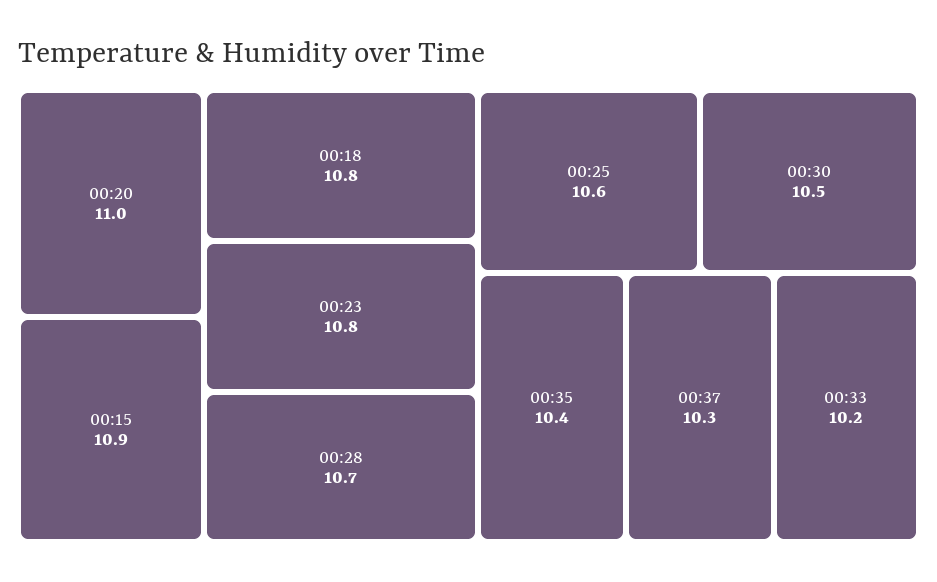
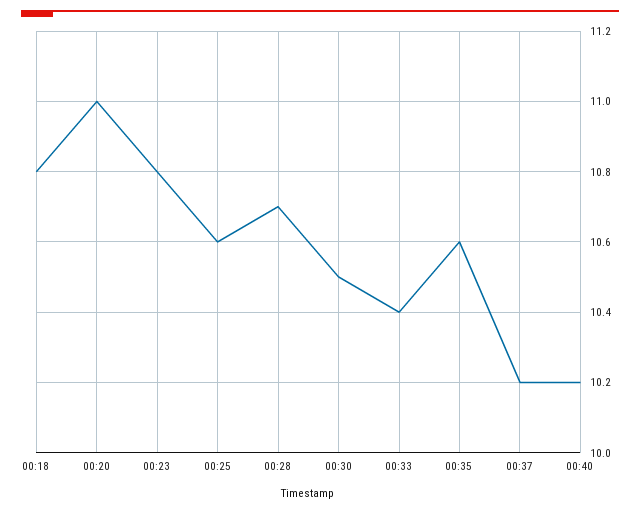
00:15: 10.9 -> none
00:35: 10.4 -> 10.6
00:37: 10.3 -> 10.2
00:33: 10.2 -> 10.4
00:40: none -> 10.2

